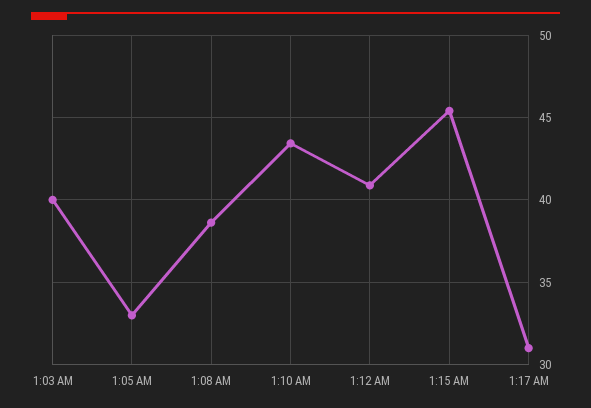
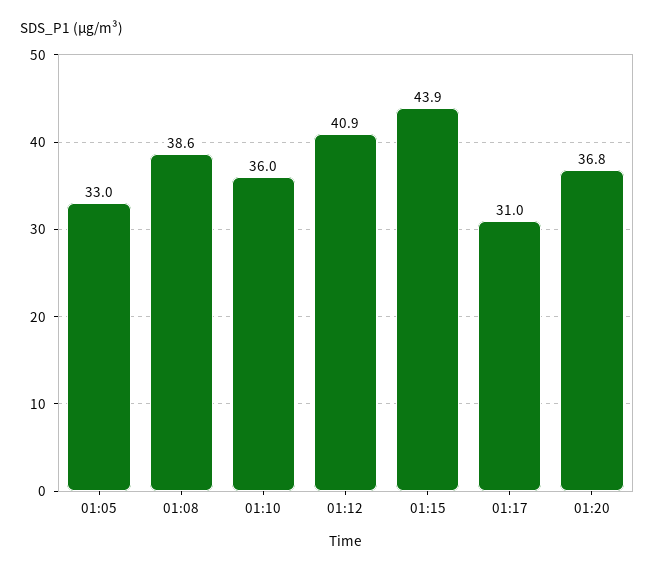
1:03 AM: 40 -> none
1:10 AM: 43.5 -> 36
1:15 AM: 45.5 -> 43.9
01:20: none -> 36.8

